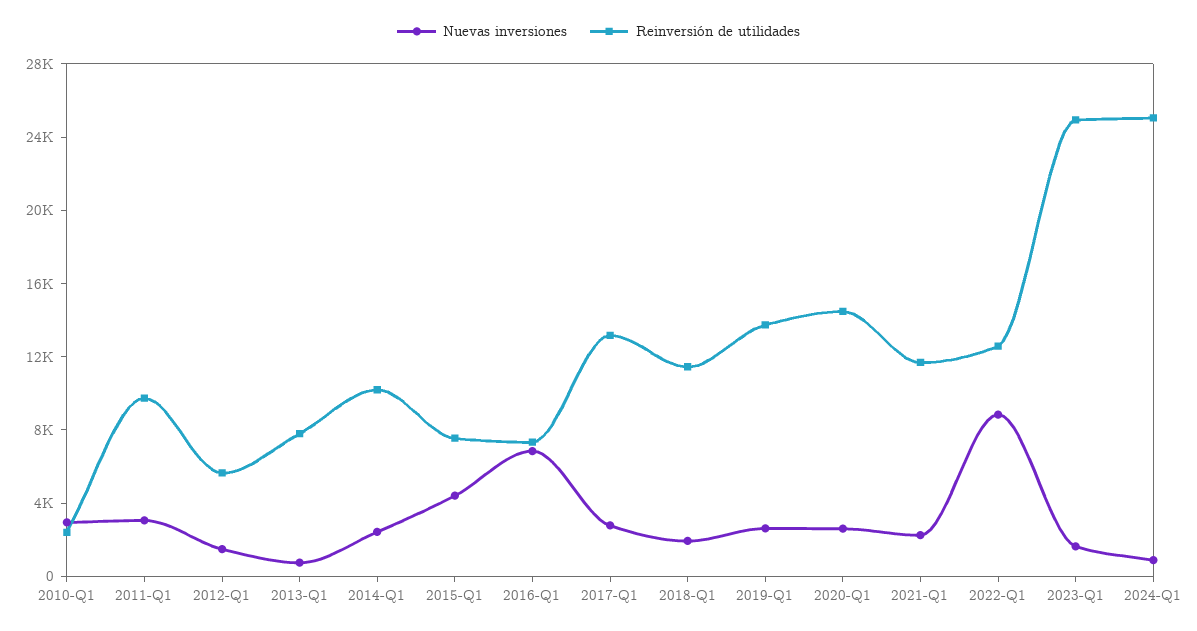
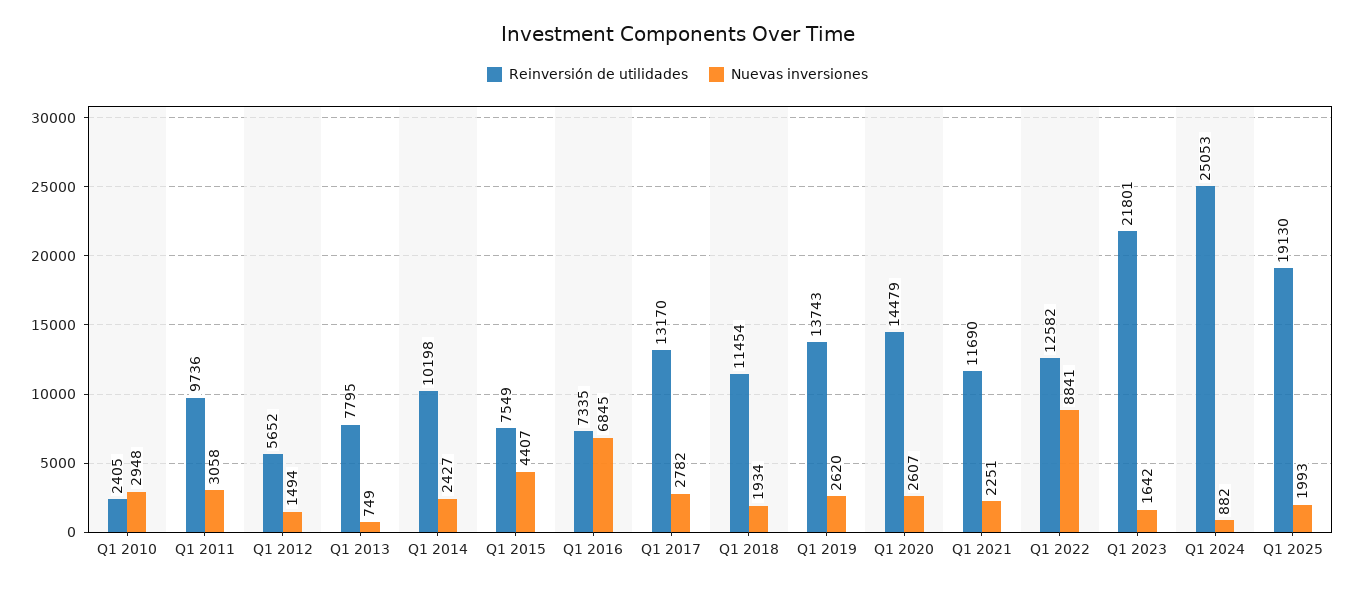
Reinversión de utilidades, 2023-Q1: 25000 -> 21801
Reinversión de utilidades, Q1 2025: none -> 19130
Nuevas inversiones, Q1 2025: none -> 1993

